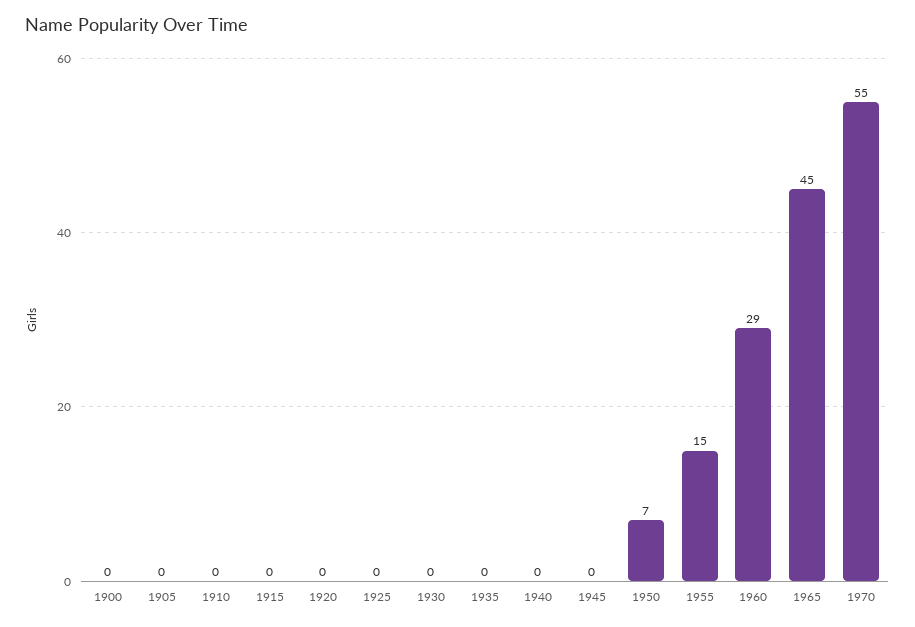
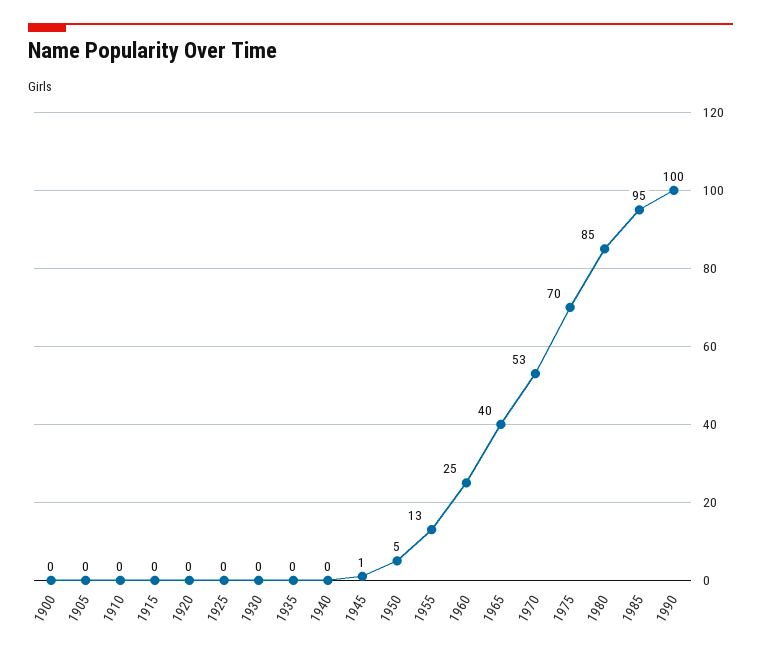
1945: 0 -> 1
1950: 7 -> 5
1955: 15 -> 13
1960: 29 -> 25
1965: 45 -> 40
1970: 55 -> 53
1975: none -> 70
1980: none -> 85
1985: none -> 95
1990: none -> 100

